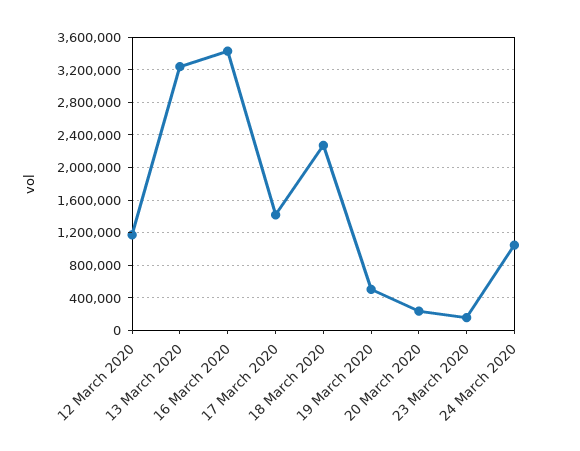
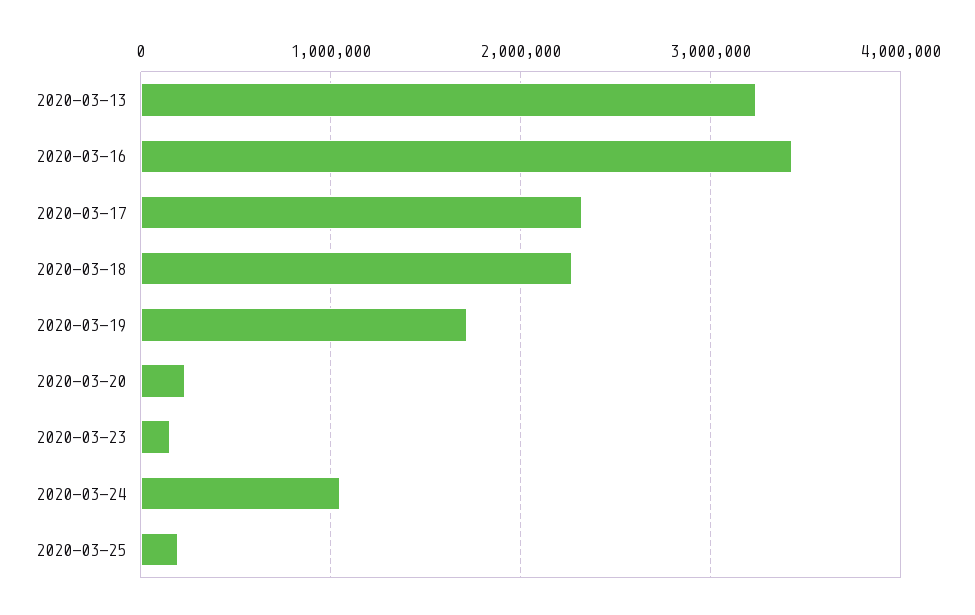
12 March 2020: 1200000 -> none
17 March 2020: 1400000 -> 2300000
19 March 2020: 500000 -> 1700000
2020-03-25: none -> 200000

